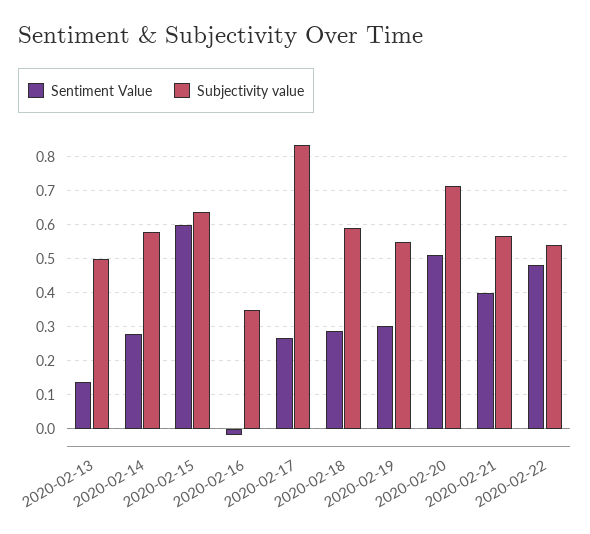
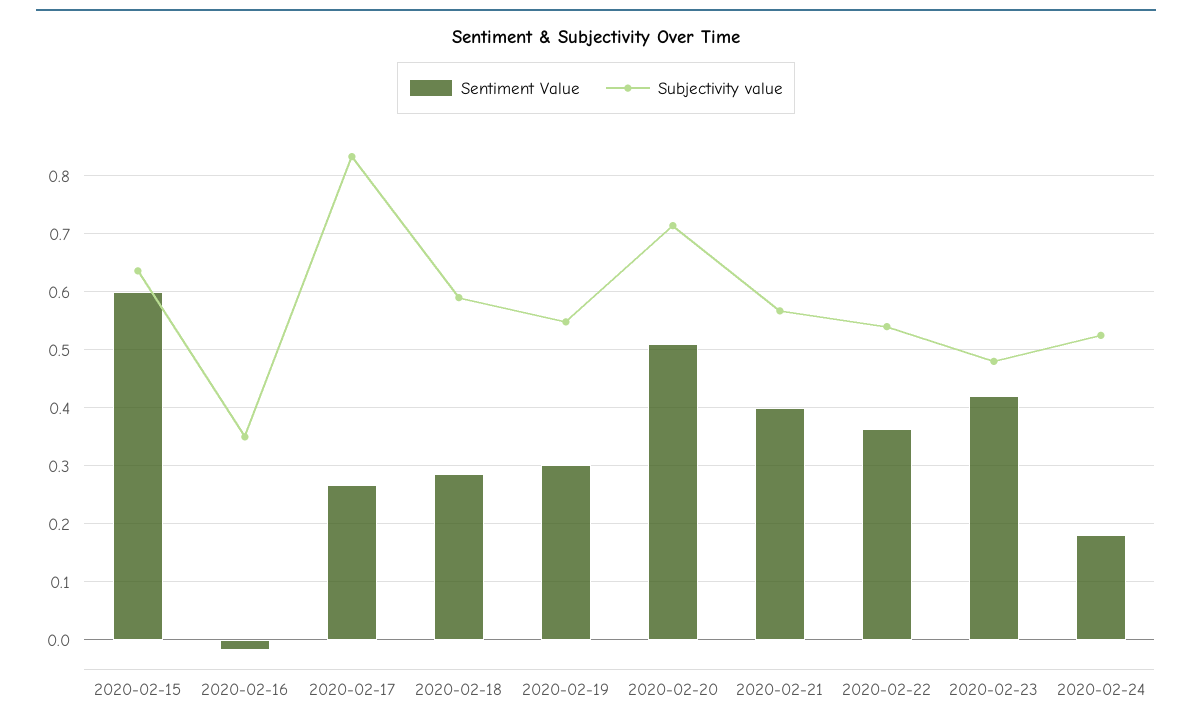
Sentiment Value, 2020-02-13: 0.14 -> none
Subjectivity value, 2020-02-13: 0.5 -> none
Sentiment Value, 2020-02-14: 0.28 -> none
Subjectivity value, 2020-02-14: 0.58 -> none
Sentiment Value, 2020-02-22: 0.48 -> 0.36
Sentiment Value, 2020-02-23: none -> 0.42
Subjectivity value, 2020-02-23: none -> 0.48
Sentiment Value, 2020-02-24: none -> 0.18
Subjectivity value, 2020-02-24: none -> 0.52

